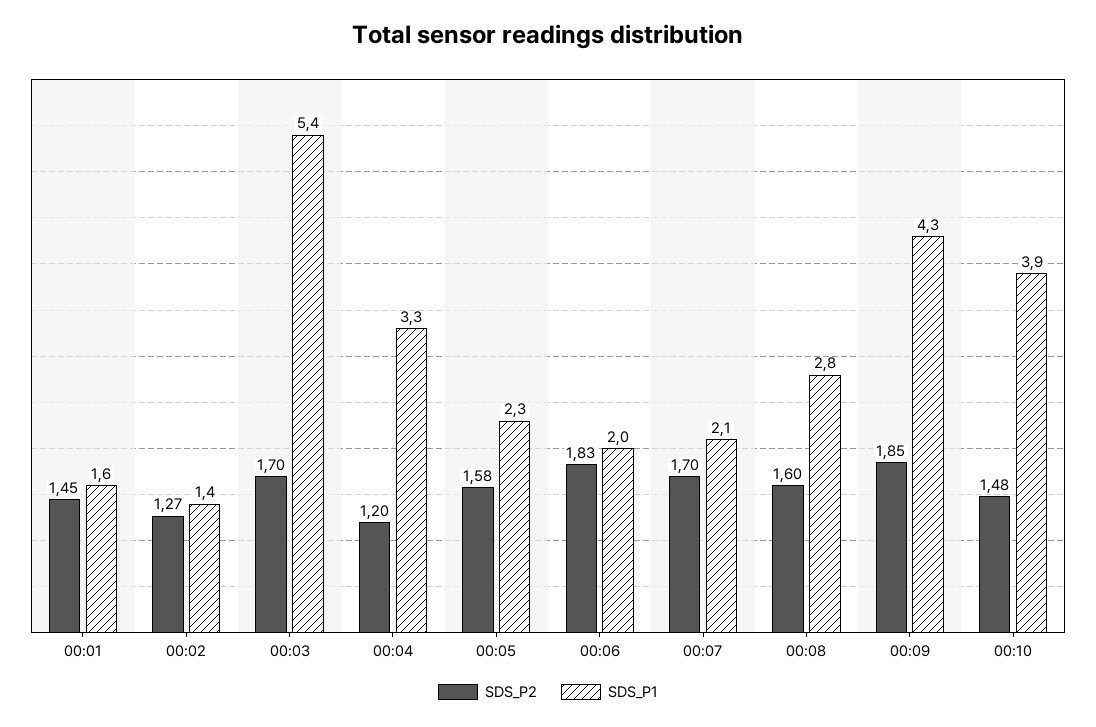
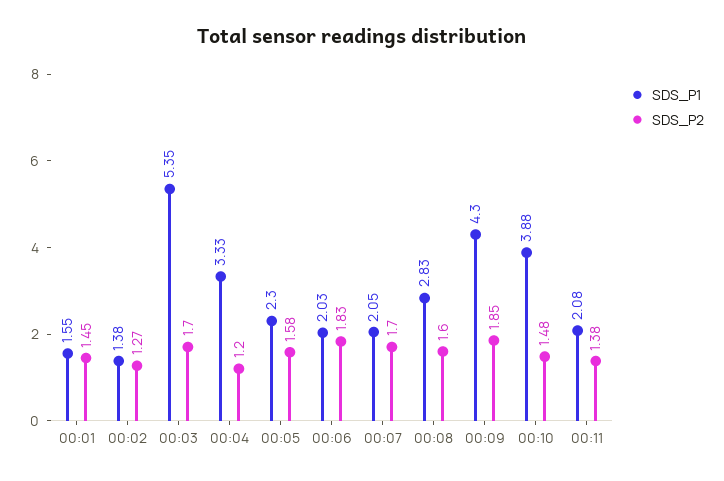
SDS_P1, 00:11: none -> 2.08
SDS_P2, 00:11: none -> 1.38

